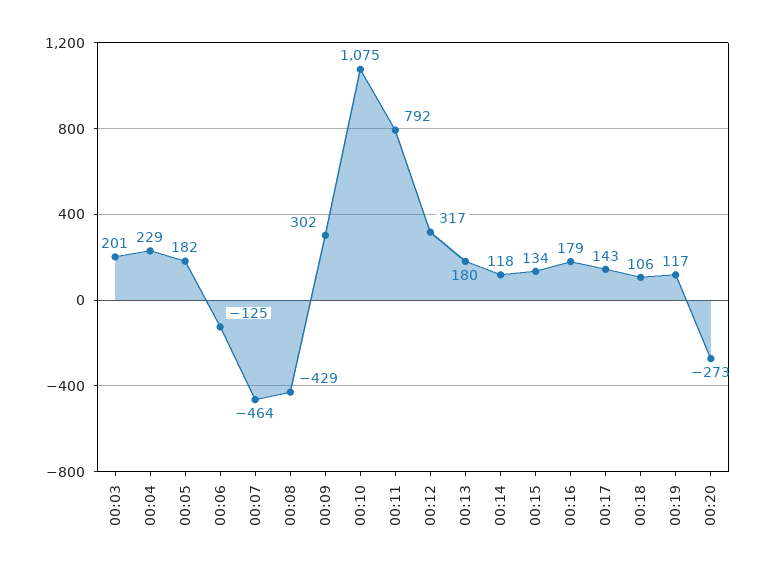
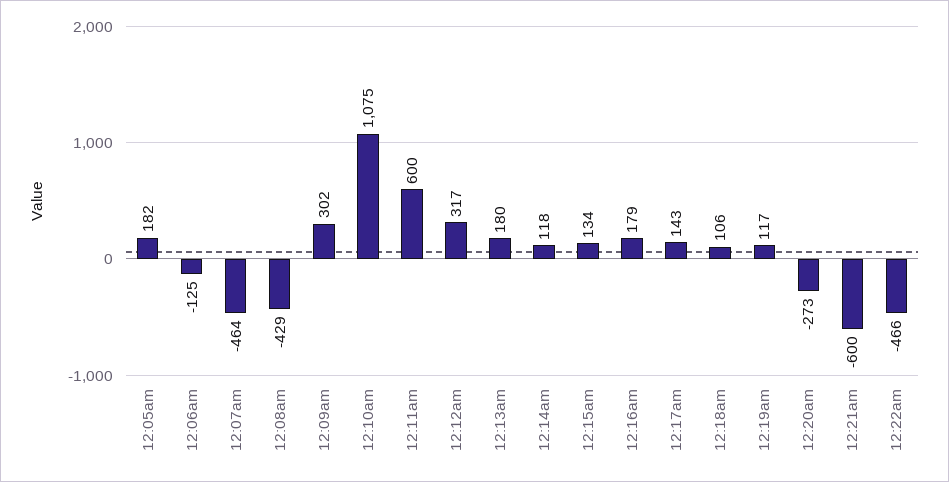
00:03: 201 -> none
00:04: 229 -> none
00:11: 792 -> 600
12:21am: none -> -600
12:22am: none -> -466

